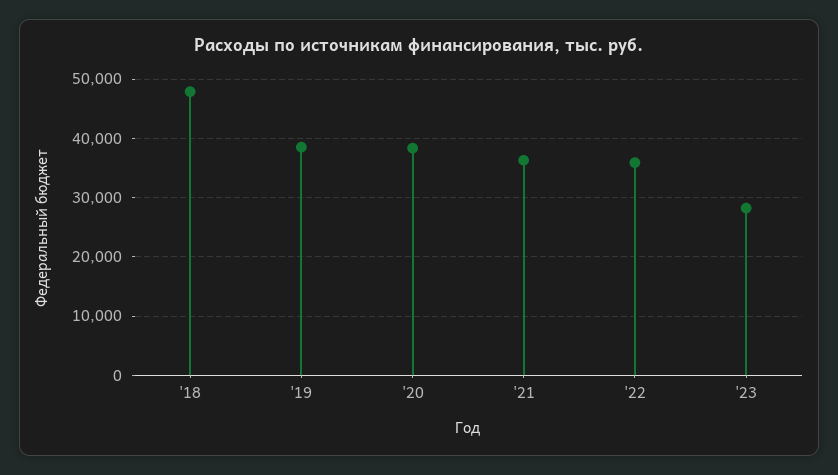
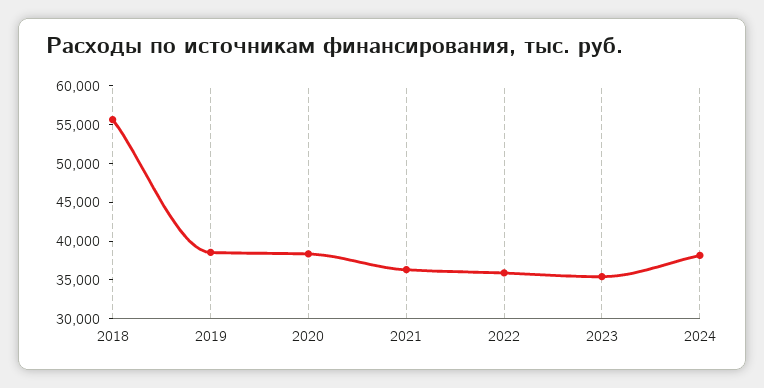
'18: 48000 -> 55000
'23: 28000 -> 35000
2024: none -> 37500

